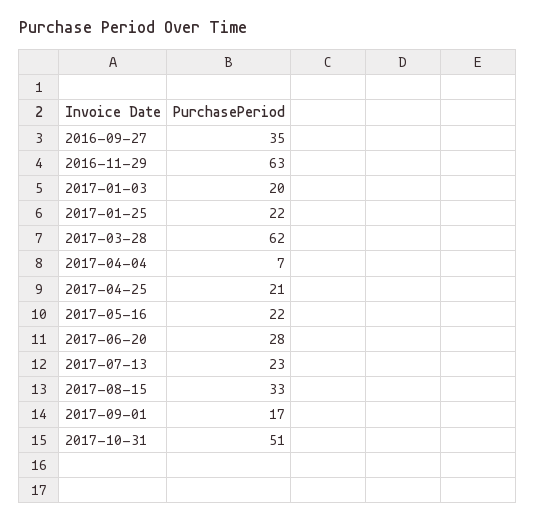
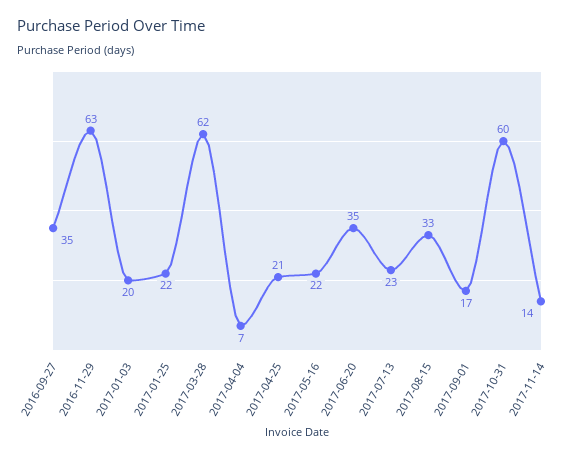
2017-06-20: 28 -> 35
2017-10-31: 51 -> 60
2017-11-14: none -> 14

